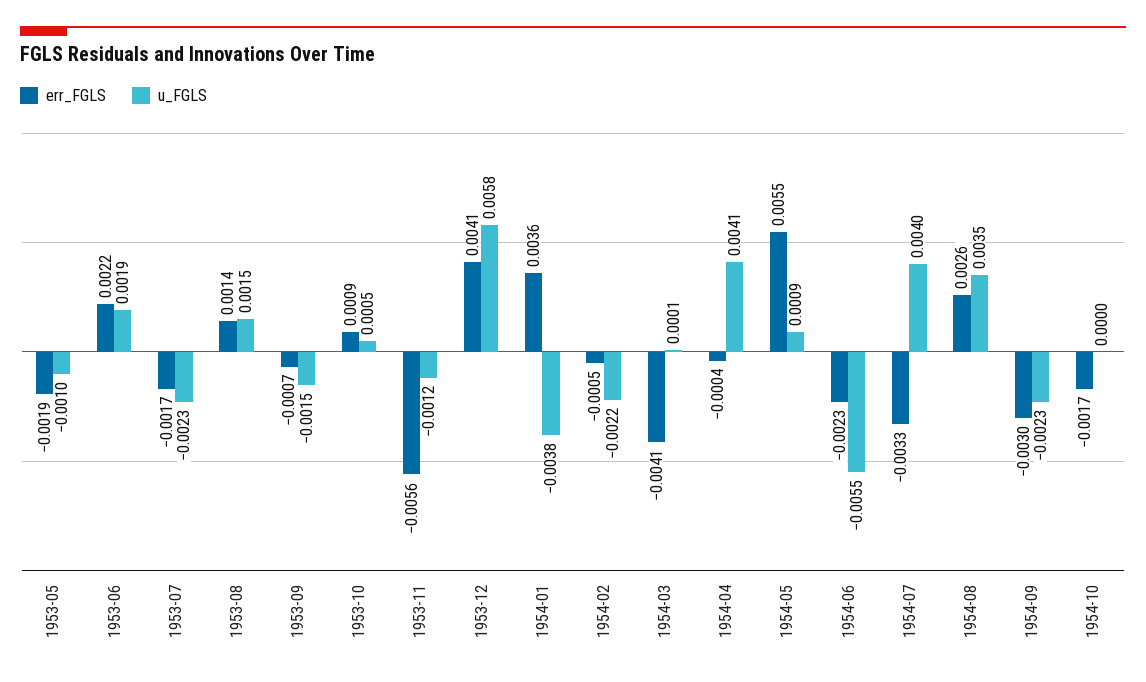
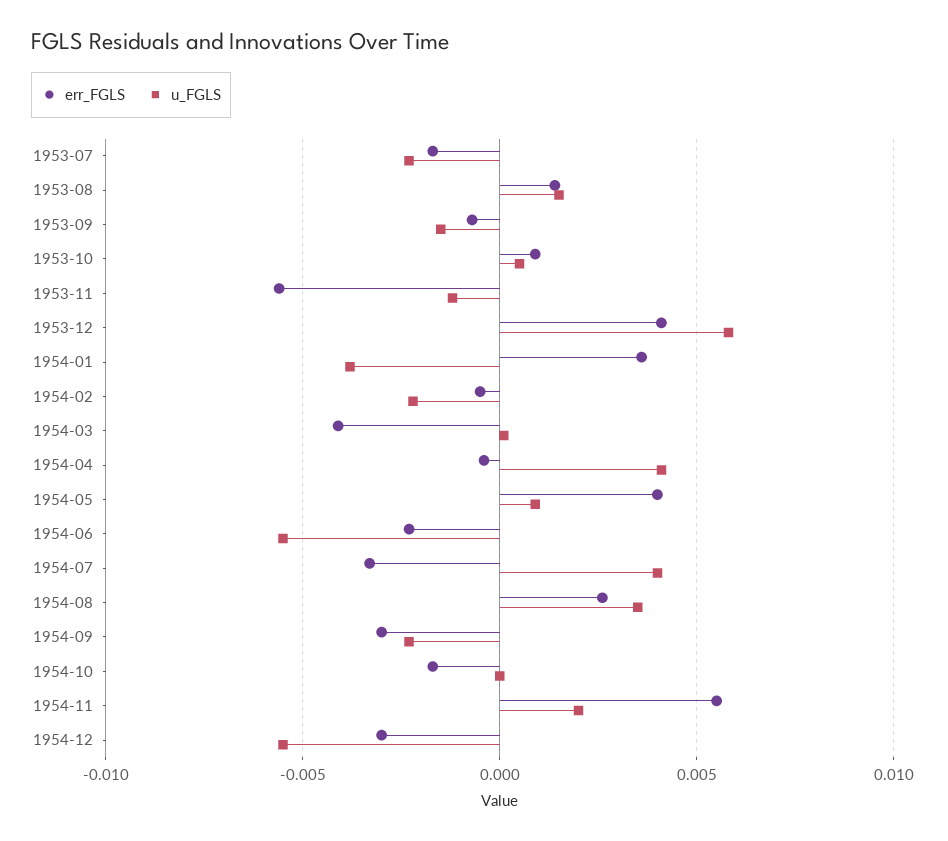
err_FGLS, 1953-05: -0.0019 -> none
u_FGLS, 1953-05: -0.001 -> none
err_FGLS, 1953-06: 0.0022 -> none
u_FGLS, 1953-06: 0.0019 -> none
err_FGLS, 1954-05: 0.0055 -> 0.004
err_FGLS, 1954-11: none -> 0.0055
u_FGLS, 1954-11: none -> 0.002
err_FGLS, 1954-12: none -> -0.003
u_FGLS, 1954-12: none -> -0.0055

